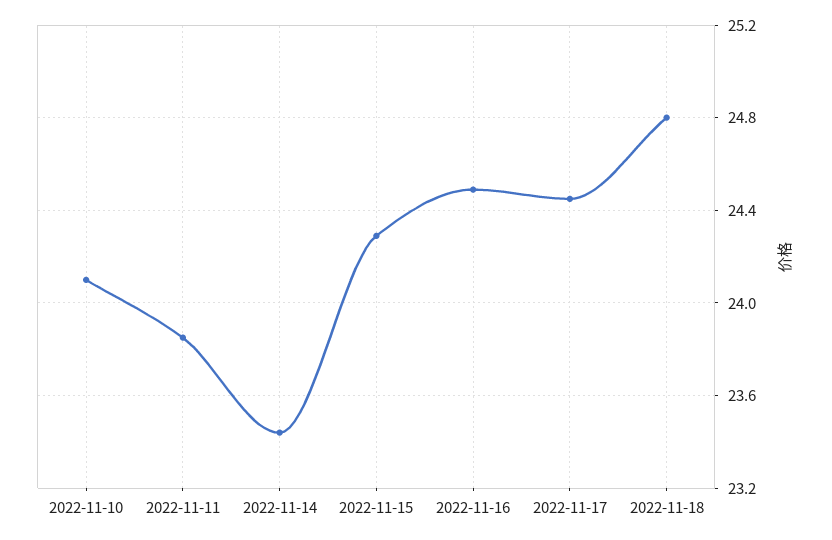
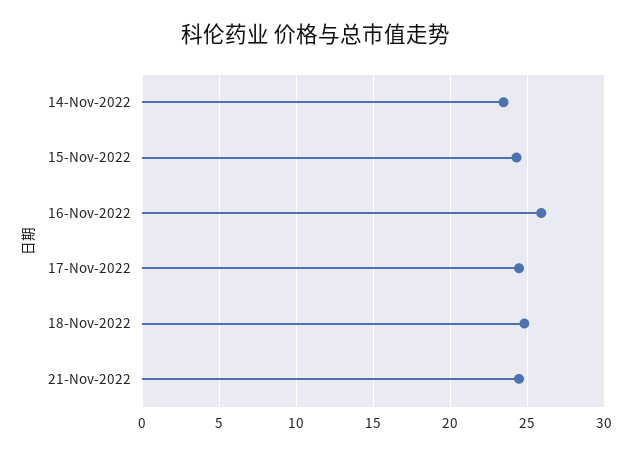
2022-11-10: 24.1 -> none
2022-11-11: 23.85 -> none
2022-11-16: 24.5 -> 26
21-Nov-2022: none -> 24.5

